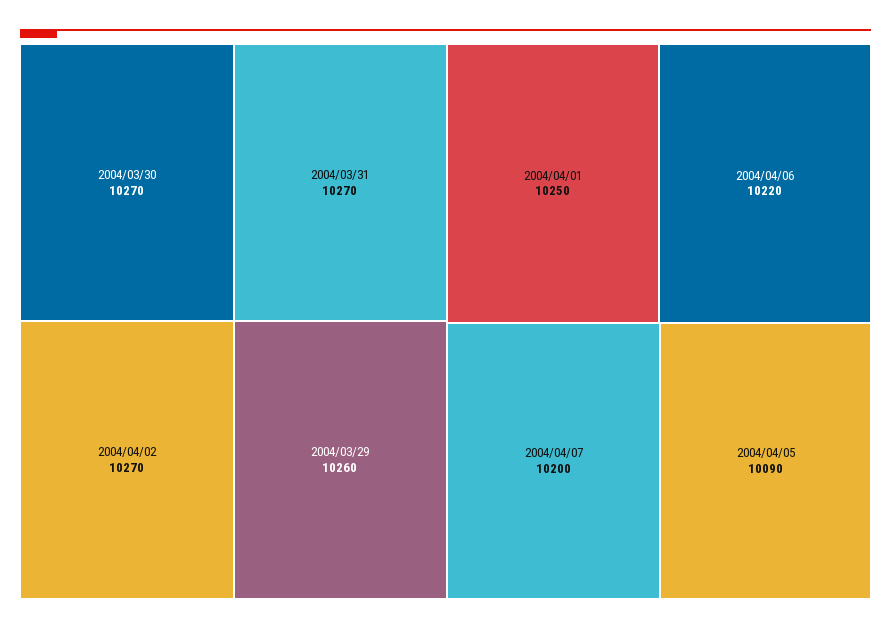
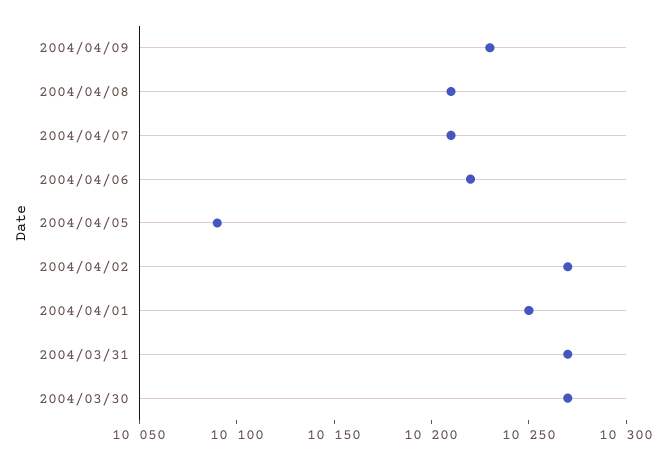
2004/03/29: 10260 -> none
2004/04/07: 10200 -> 10210
2004/04/09: none -> 10230
2004/04/08: none -> 10210

